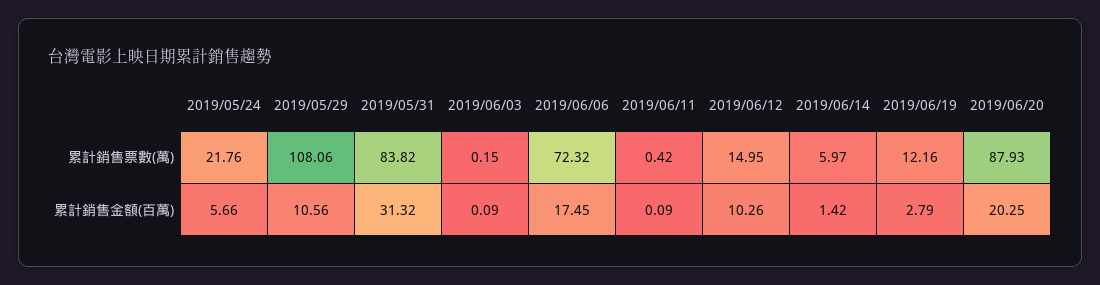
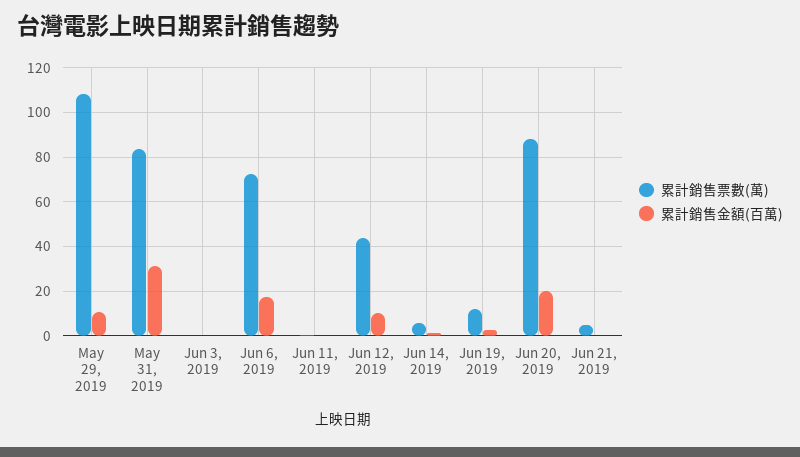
累計銷售票數(萬), 2019/05/24: 21.76 -> none
累計銷售票數(萬), 2019/06/12: 14.95 -> 45
累計銷售金額(百萬), 2019/05/24: 5.66 -> none
累計銷售票數(萬), Jun 21, 2019: none -> 5
累計銷售金額(百萬), Jun 21, 2019: none -> 0

